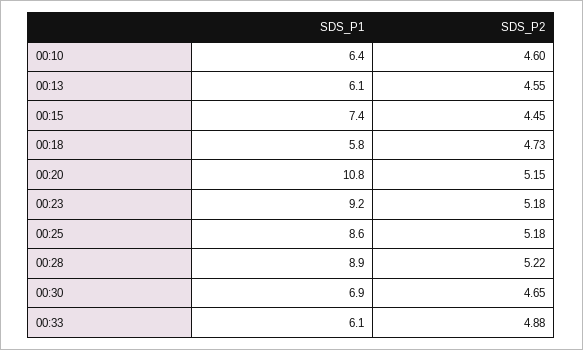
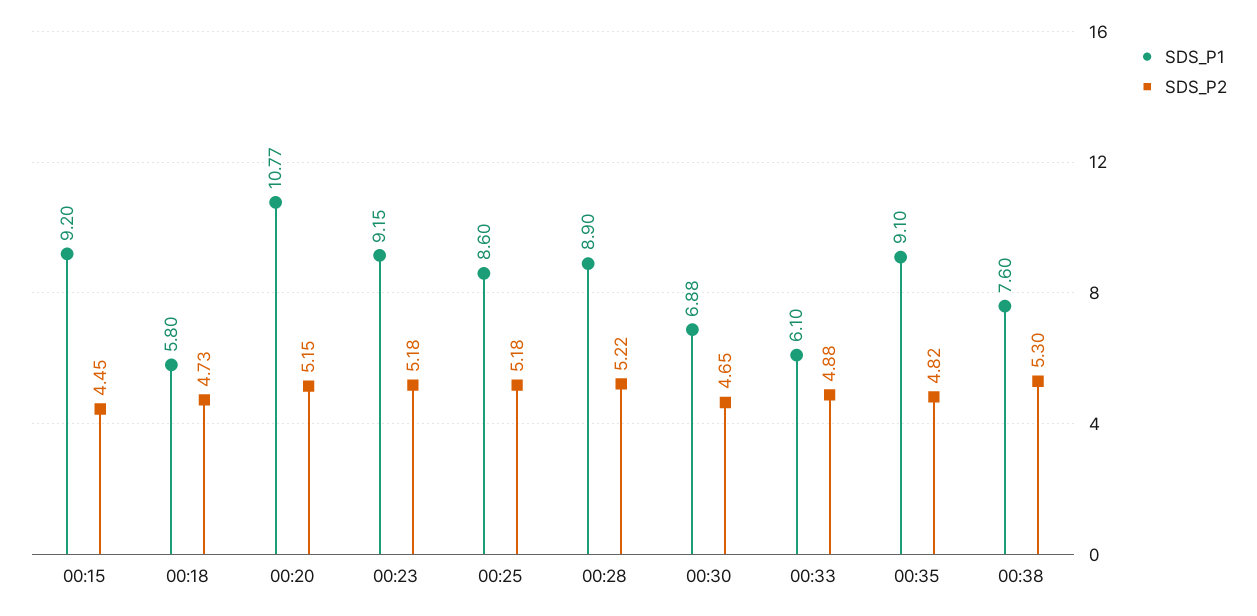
SDS_P1, 00:10: 6.4 -> none
SDS_P2, 00:10: 4.6 -> none
SDS_P1, 00:13: 6.1 -> none
SDS_P2, 00:13: 4.55 -> none
SDS_P1, 00:15: 7.4 -> 9.2
SDS_P1, 00:35: none -> 9.1
SDS_P2, 00:35: none -> 4.82
SDS_P1, 00:38: none -> 7.6
SDS_P2, 00:38: none -> 5.3

